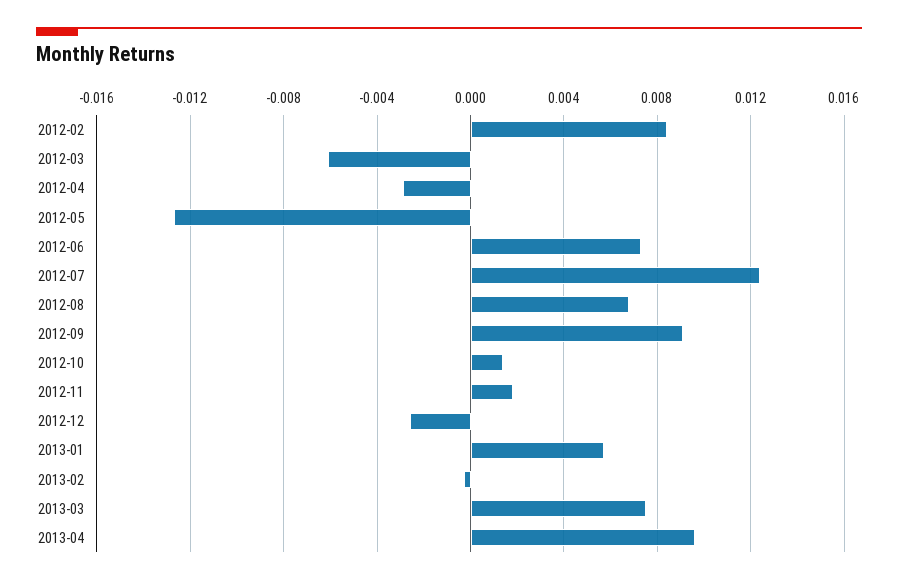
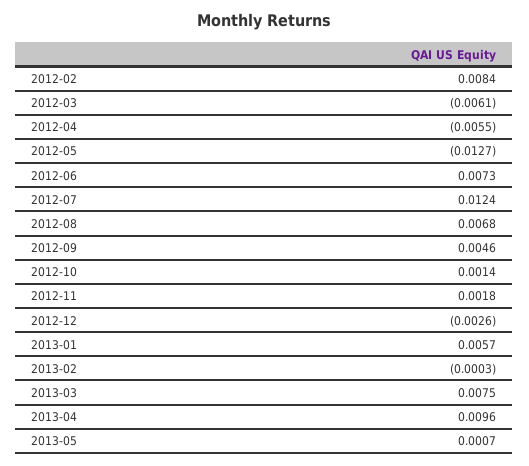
2012-04: -0.003 -> -0.0055
2012-09: 0.009 -> 0.0046
2013-05: none -> 0.0007

